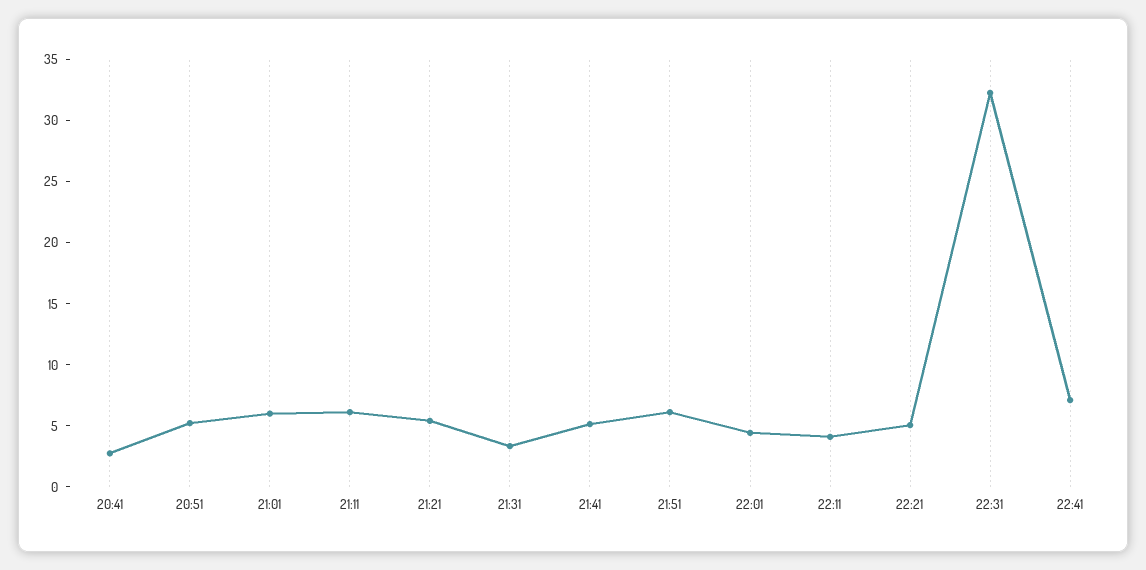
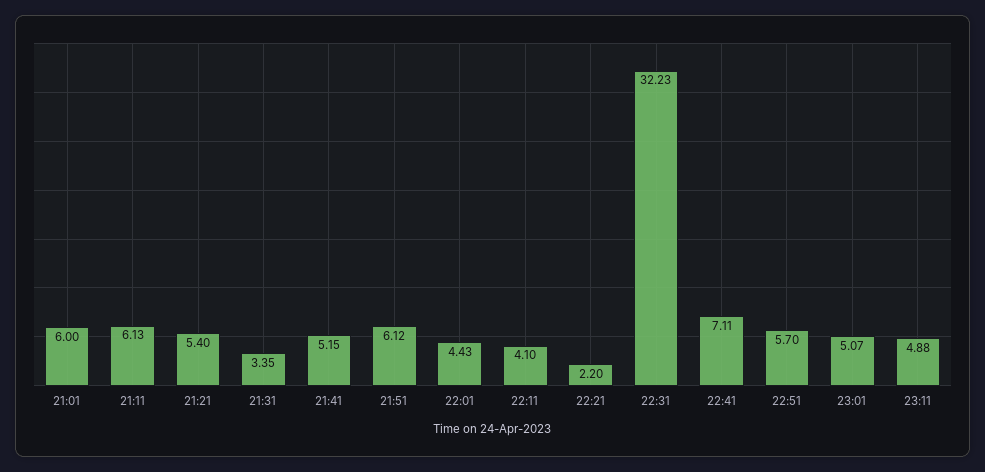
20:41: 3 -> none
20:51: 5 -> none
22:21: 5 -> 2.2
22:51: none -> 5.7
23:01: none -> 5.07
23:11: none -> 4.88

